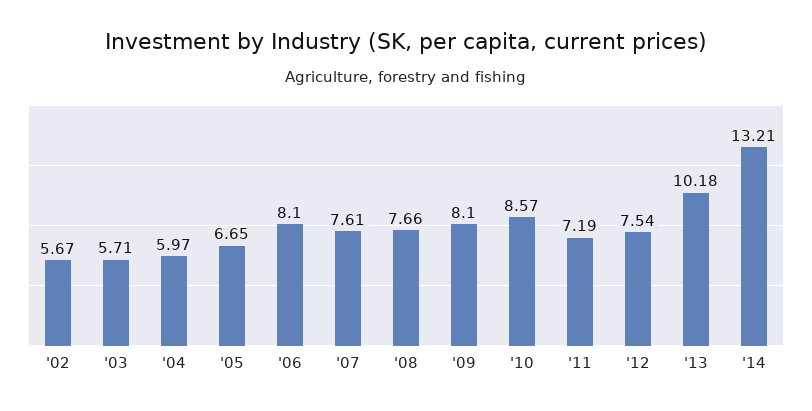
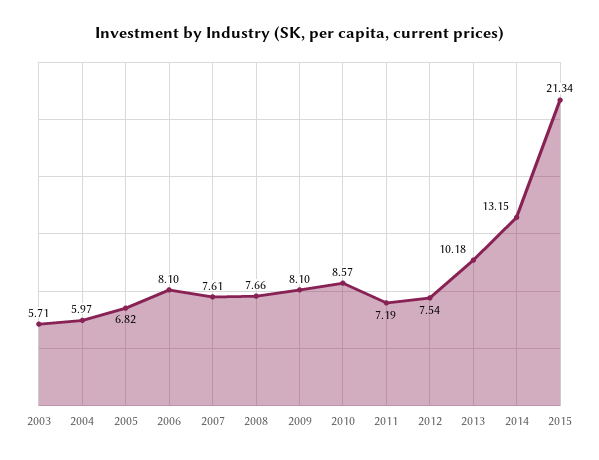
'02: 5.67 -> none
'05: 6.65 -> 6.82
'14: 13.21 -> 13.15
2015: none -> 21.34

